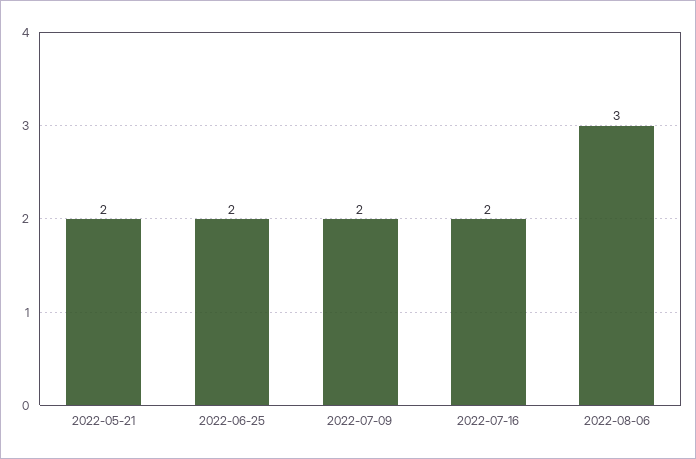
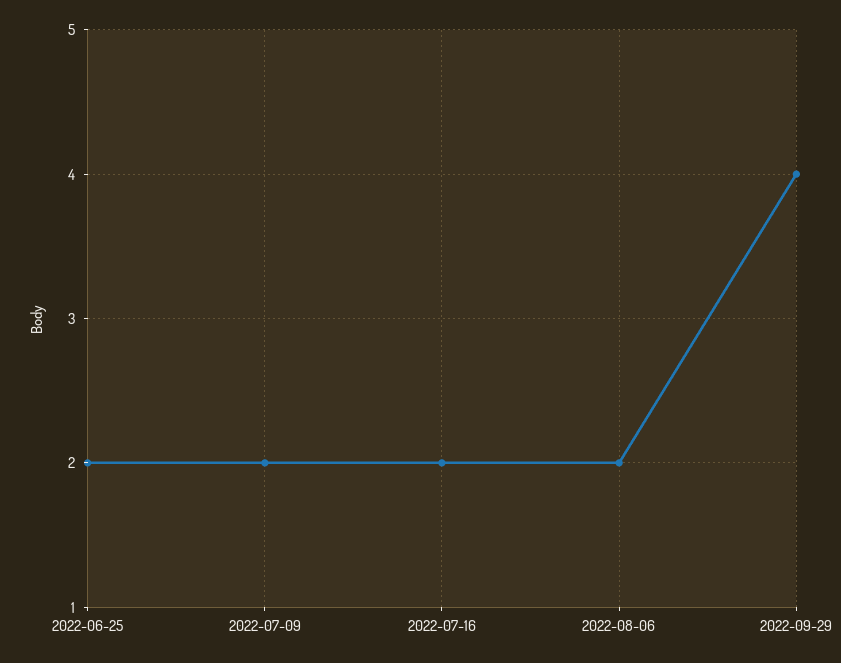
2022-05-21: 2 -> none
2022-08-06: 3 -> 2
2022-09-29: none -> 4

